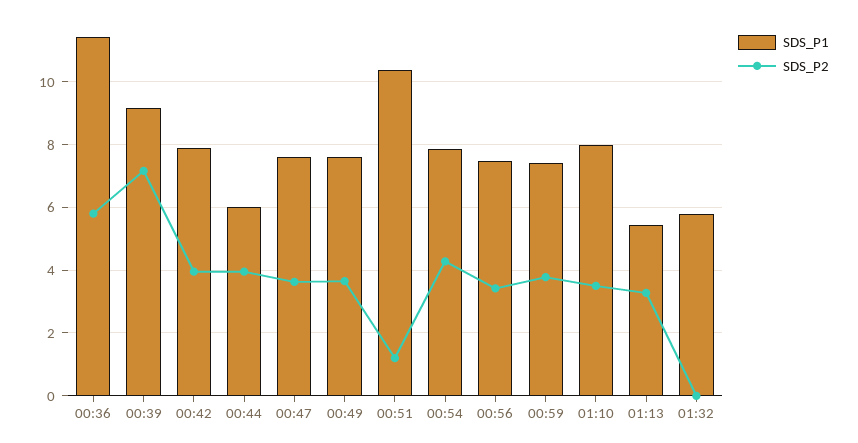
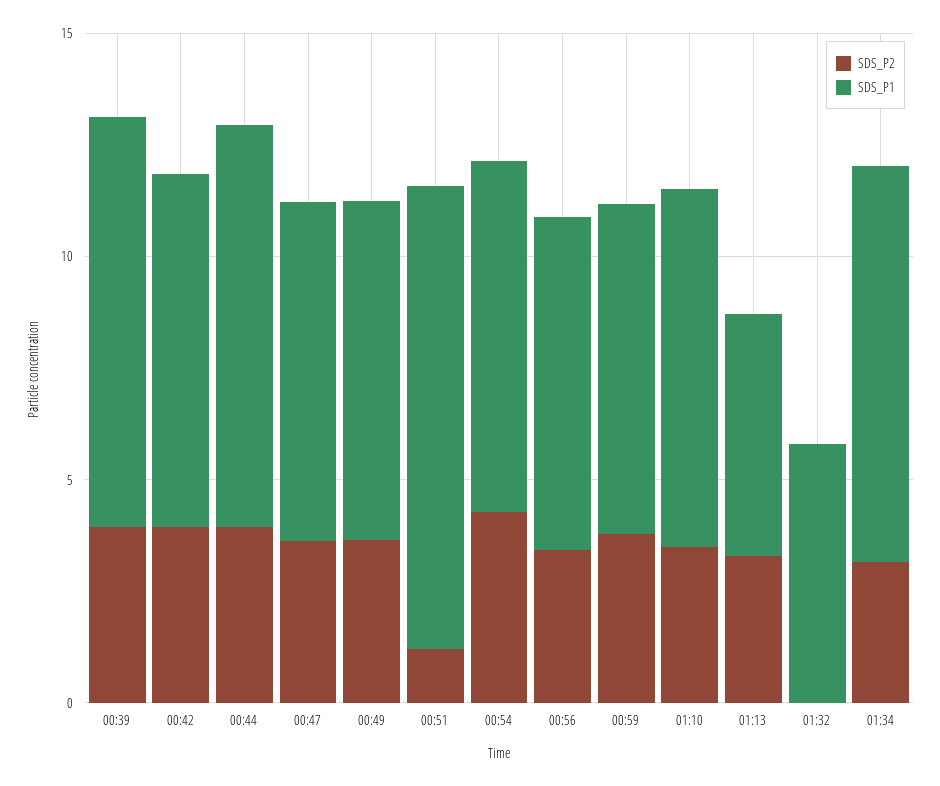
SDS_P1, 00:36: 11.4 -> none
SDS_P2, 00:36: 5.8 -> none
SDS_P2, 00:39: 7.2 -> 4
SDS_P1, 00:44: 6 -> 9
SDS_P2, 01:34: none -> 3
SDS_P1, 01:34: none -> 9

